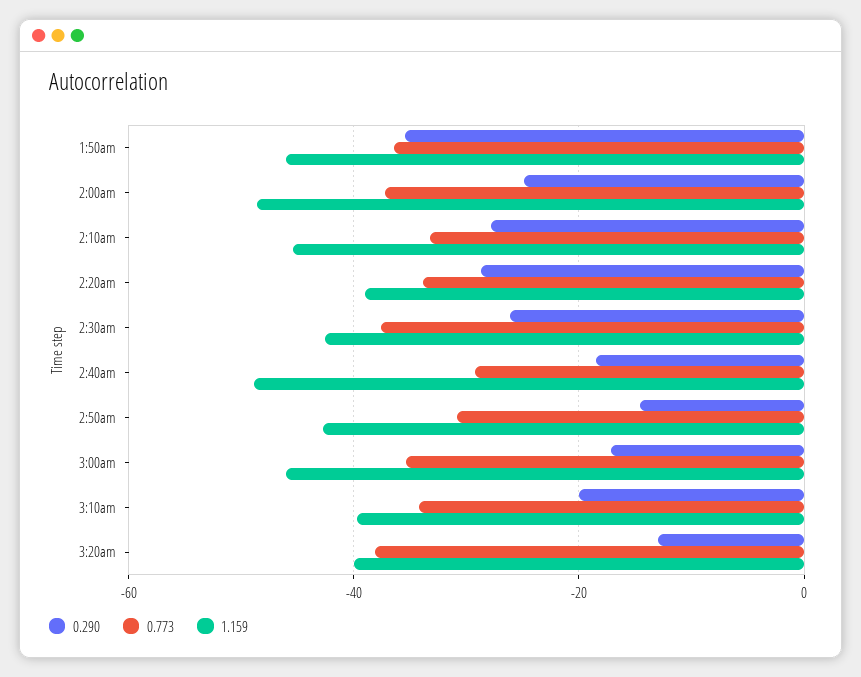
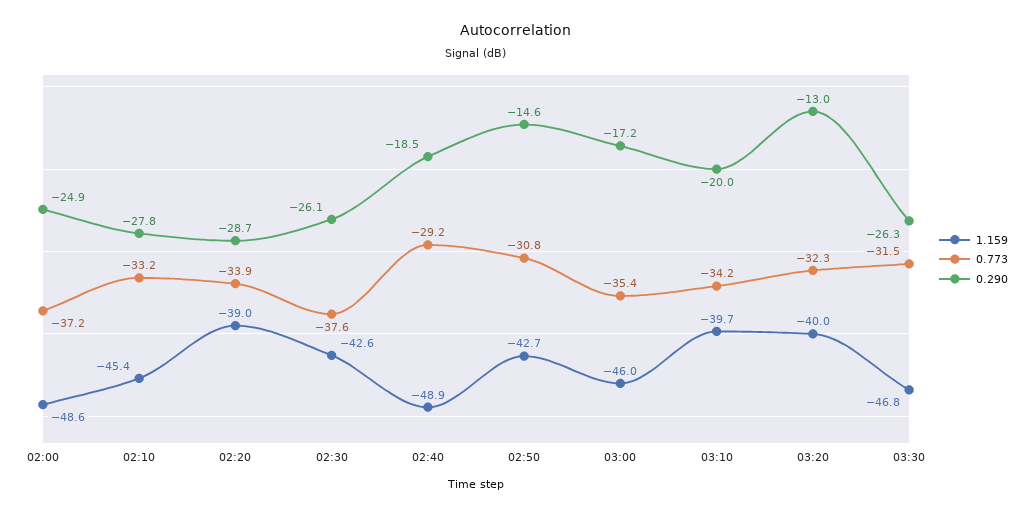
0.290, 1:50am: -36 -> none
0.773, 1:50am: -36 -> none
1.159, 1:50am: -46 -> none
0.773, 3:20am: -38 -> -32.3
1.159, 03:30: none -> -46.8
0.773, 03:30: none -> -31.5
0.290, 03:30: none -> -26.3

